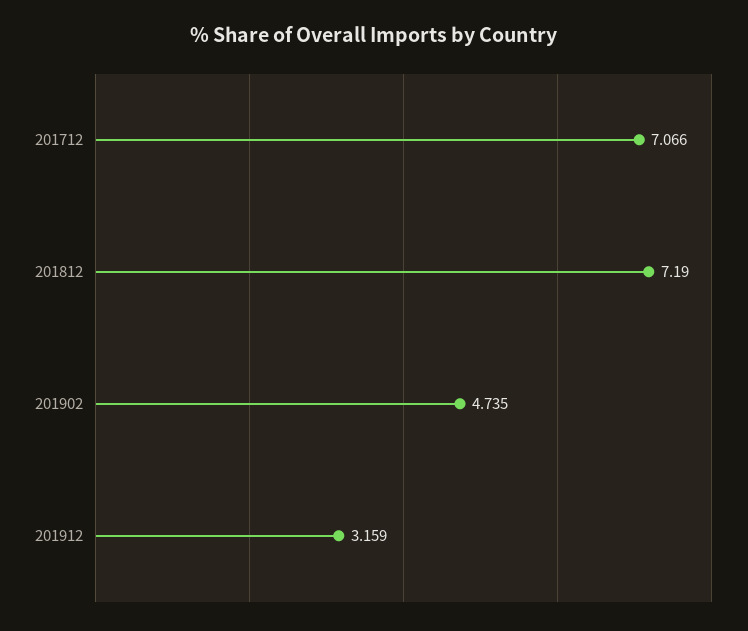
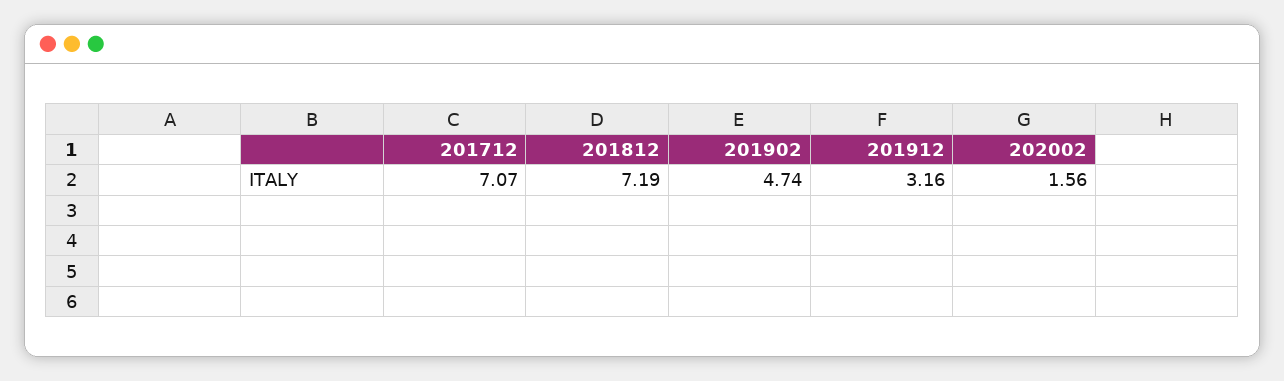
202002: none -> 1.56

